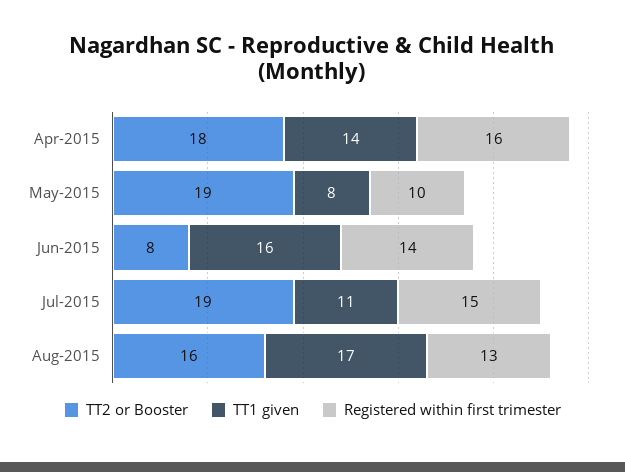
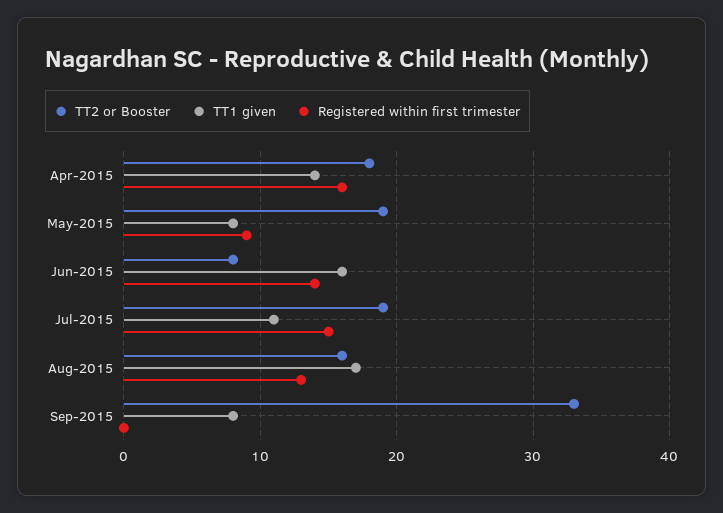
Registered within first trimester, May-2015: 10 -> 9
TT2 or Booster, Sep-2015: none -> 33
TT1 given, Sep-2015: none -> 8
Registered within first trimester, Sep-2015: none -> 0

